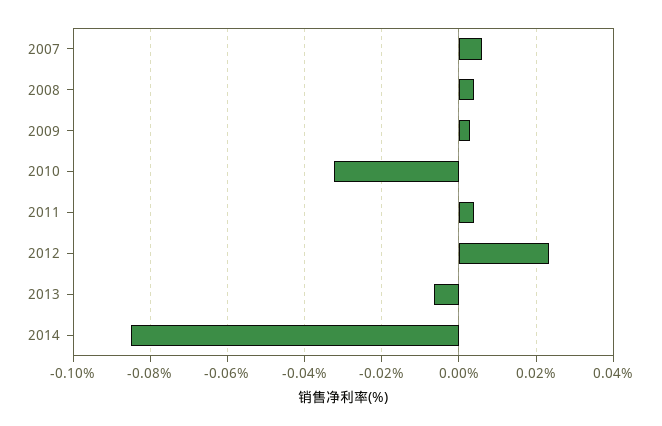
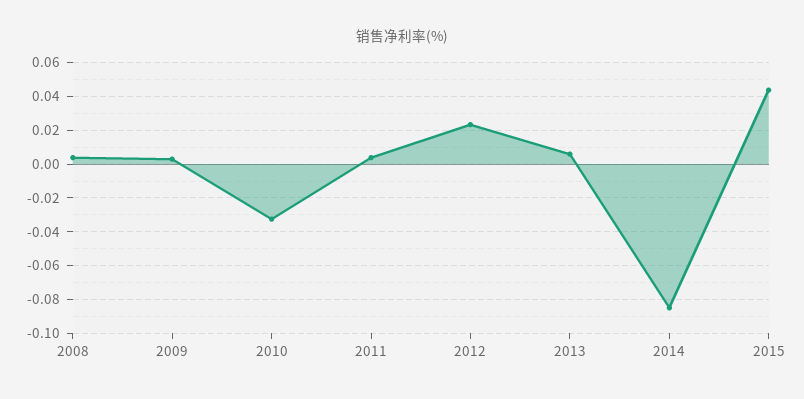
2007: 0.006 -> none
2013: -0.006 -> 0.005
2015: none -> 0.045

